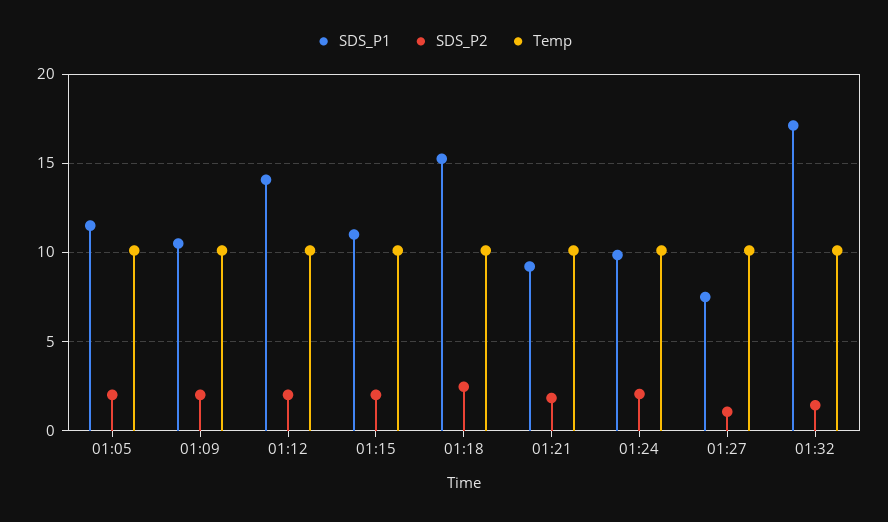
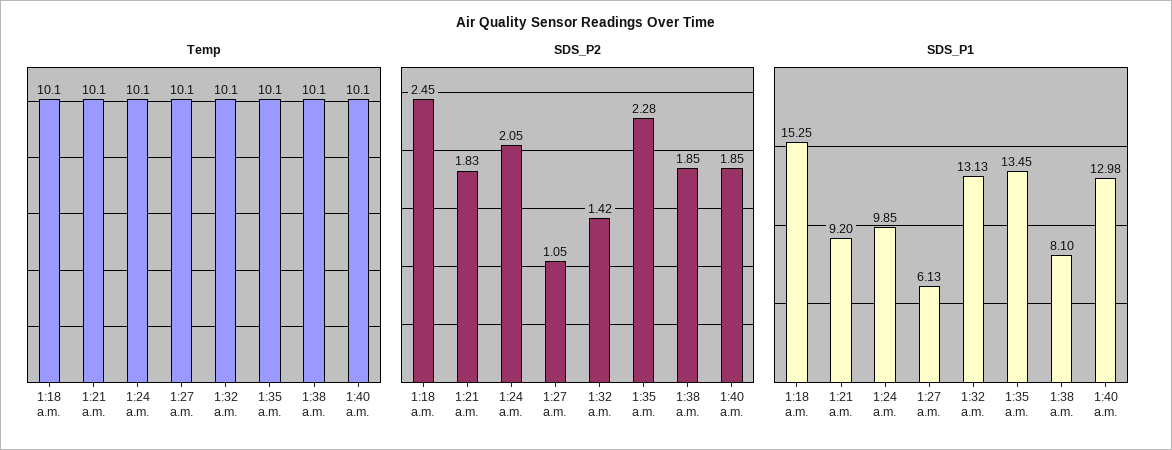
SDS_P1, 01:05: 11.5 -> none
SDS_P2, 01:05: 2 -> none
Temp, 01:05: 10 -> none
SDS_P1, 01:09: 10.5 -> none
SDS_P2, 01:09: 2 -> none
Temp, 01:09: 10 -> none
SDS_P1, 01:12: 14 -> none
SDS_P2, 01:12: 2 -> none
Temp, 01:12: 10 -> none
SDS_P1, 01:15: 11 -> none
SDS_P2, 01:15: 2 -> none
Temp, 01:15: 10 -> none
SDS_P1, 01:27: 7.5 -> 6.13
SDS_P1, 01:32: 17 -> 13.13
Temp, 1:35 a.m.: none -> 10.1
Temp, 1:38 a.m.: none -> 10.1
Temp, 1:40 a.m.: none -> 10.1
SDS_P2, 1:35 a.m.: none -> 2.28
SDS_P2, 1:38 a.m.: none -> 1.85
SDS_P2, 1:40 a.m.: none -> 1.85
SDS_P1, 1:35 a.m.: none -> 13.45
SDS_P1, 1:38 a.m.: none -> 8.1
SDS_P1, 1:40 a.m.: none -> 12.98

